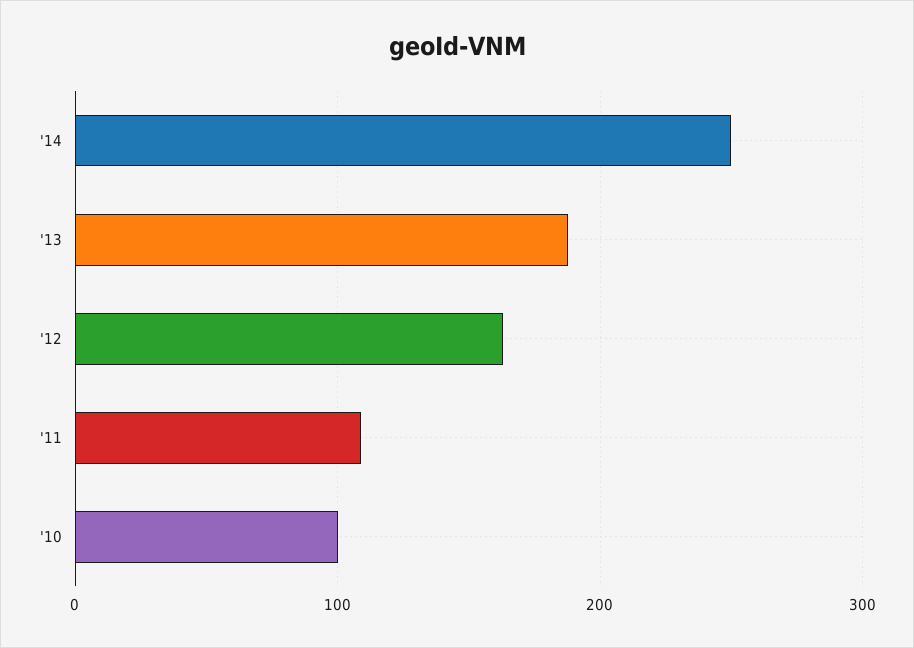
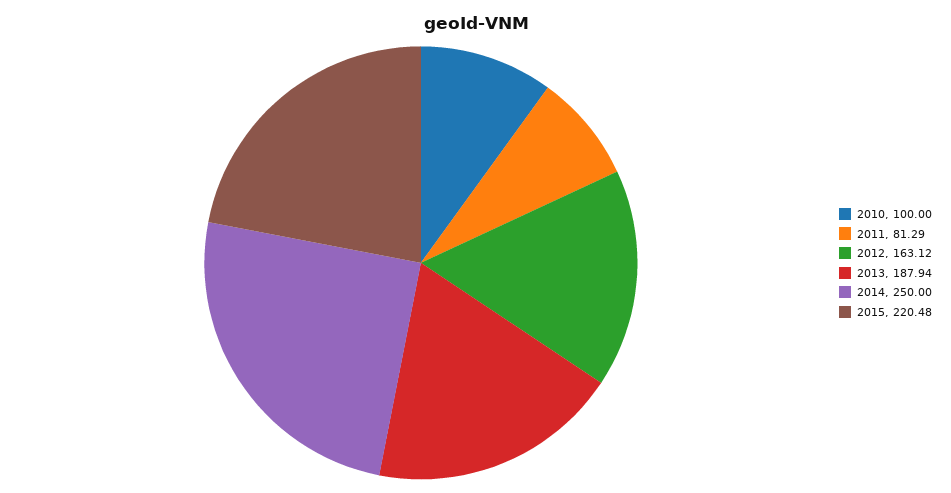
'11: 110 -> 81.29
2015: none -> 220.48

